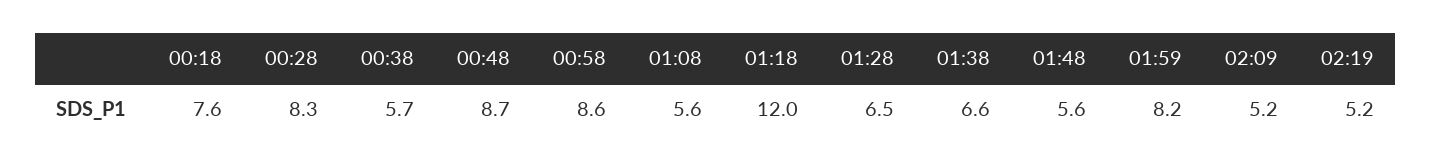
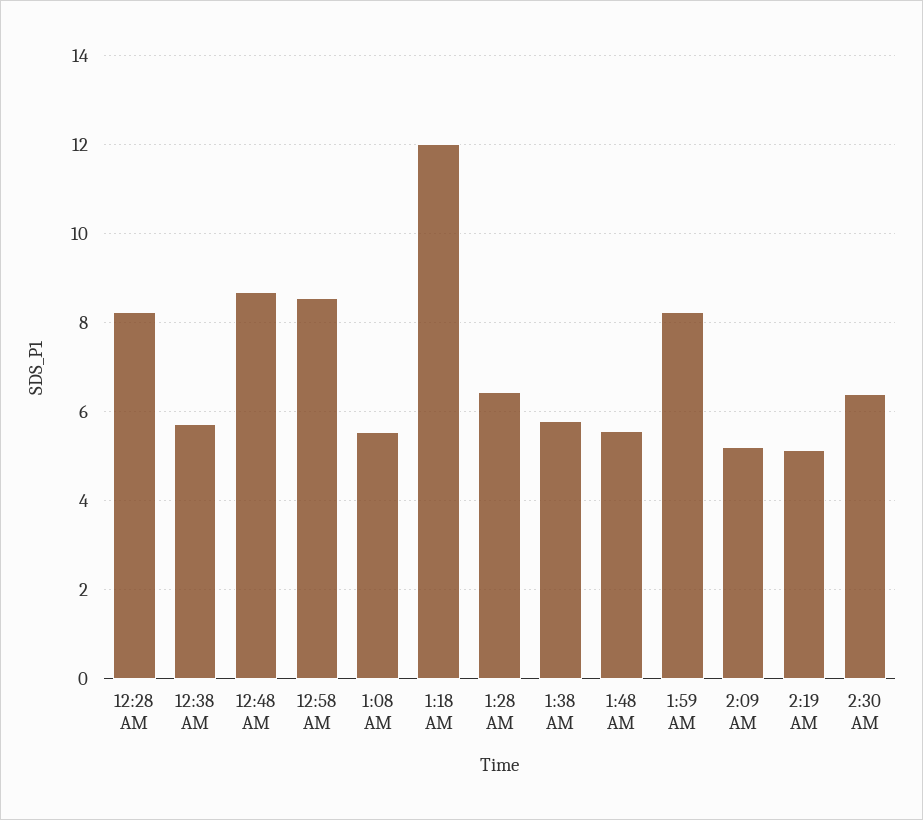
00:18: 7.6 -> none
01:38: 6.6 -> 5.8
2:30 AM: none -> 6.4

